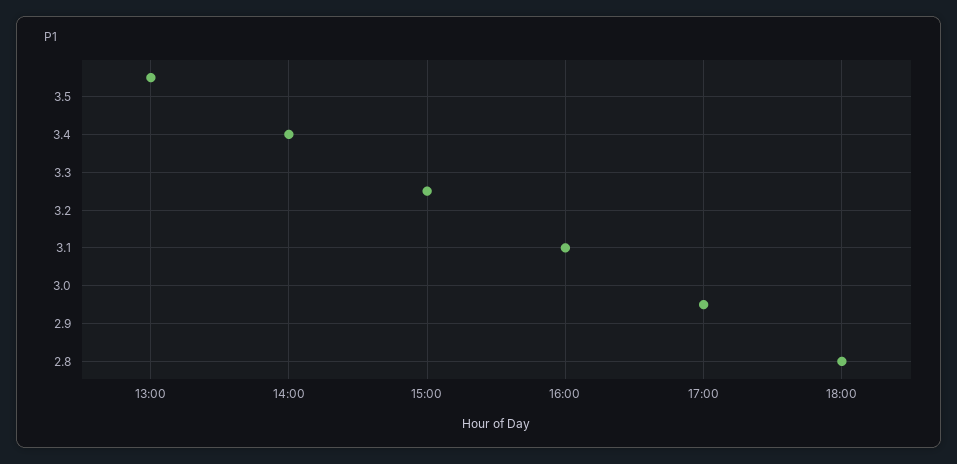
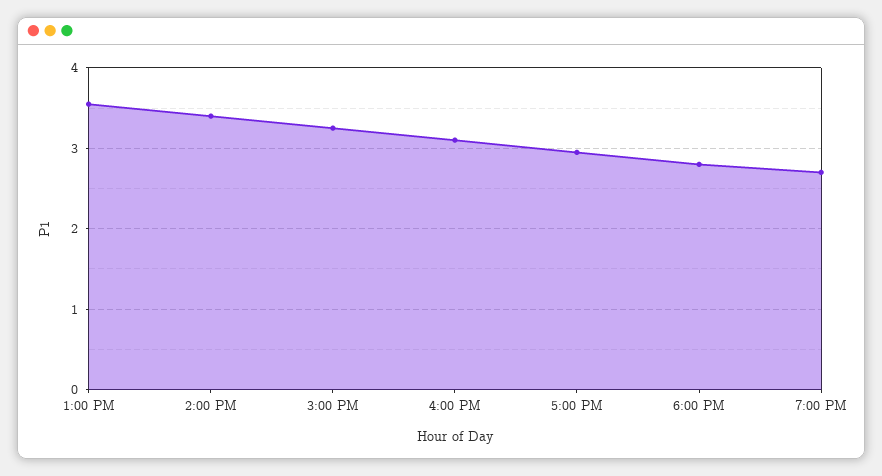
7:00 PM: none -> 2.7

